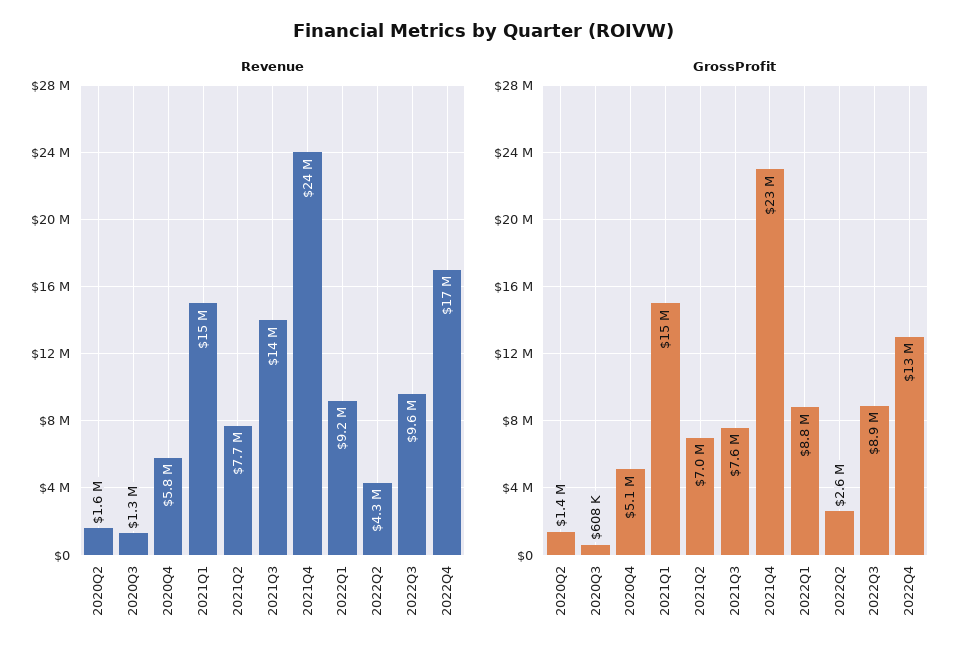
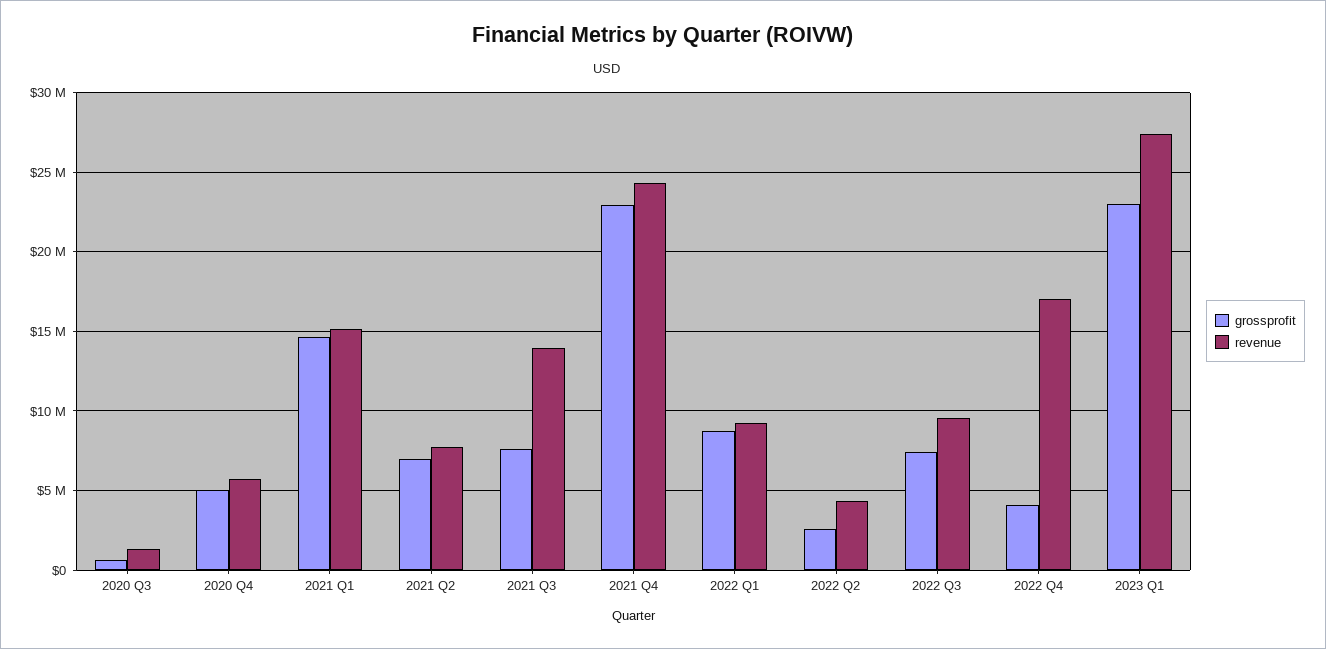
Revenue, 2020Q2: 1600000 -> none
GrossProfit, 2020Q2: 1400000 -> none
GrossProfit, 2022Q3: 8900000 -> 7500000
GrossProfit, 2022Q4: 13000000 -> 4000000
GrossProfit, 2023 Q1: none -> 23000000
Revenue, 2023 Q1: none -> 27500000

